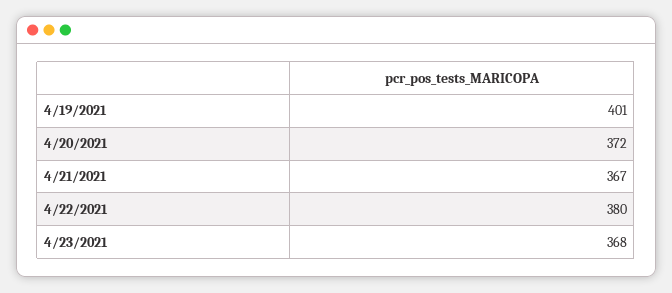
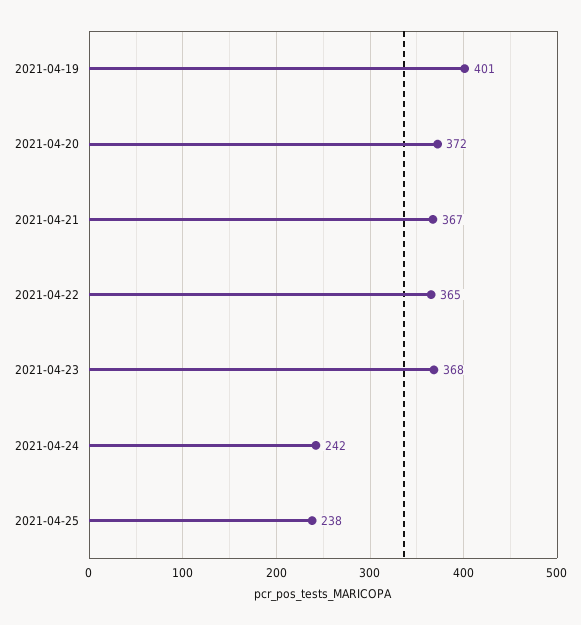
4/22/2021: 380 -> 365
2021-04-24: none -> 242
2021-04-25: none -> 238

